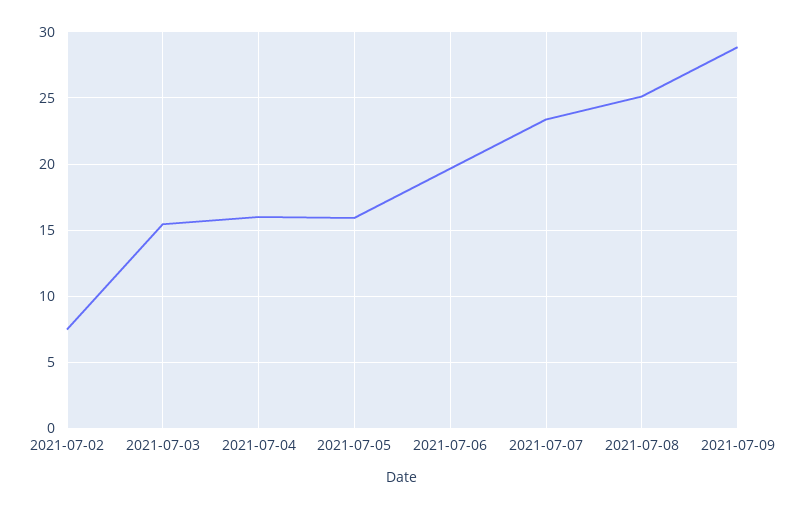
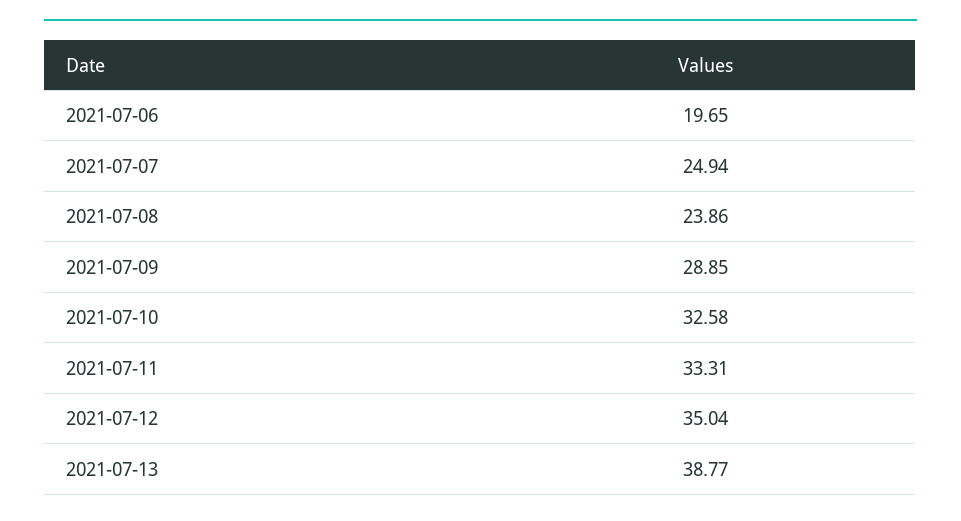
2021-07-02: 7.5 -> none
2021-07-03: 15.5 -> none
2021-07-04: 16 -> none
2021-07-05: 16 -> none
2021-07-07: 23.5 -> 24.94
2021-07-08: 25 -> 23.86
2021-07-10: none -> 32.58
2021-07-11: none -> 33.31
2021-07-12: none -> 35.04
2021-07-13: none -> 38.77

